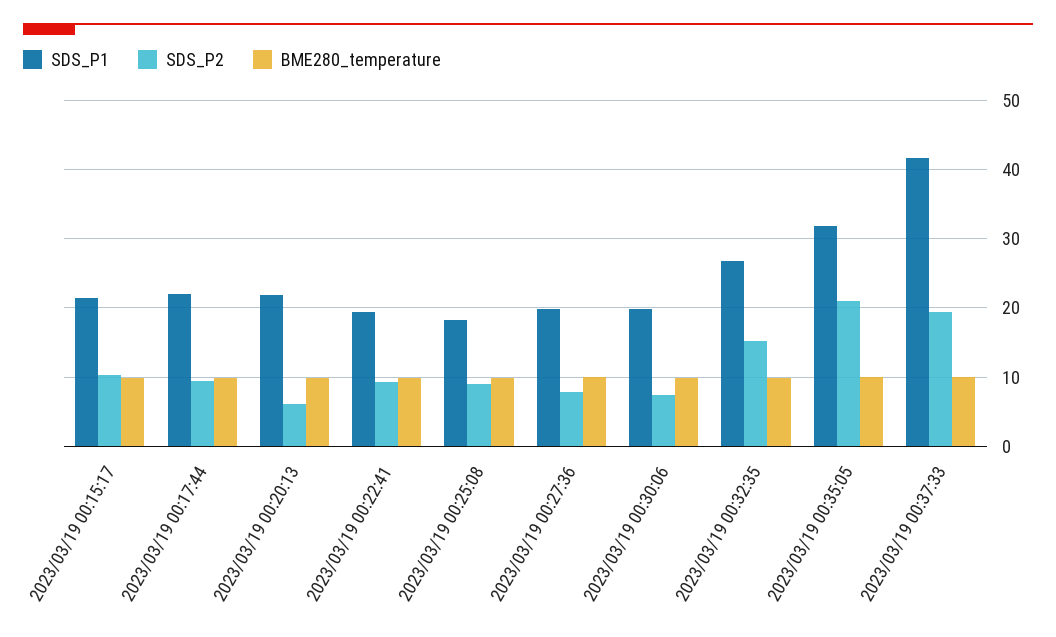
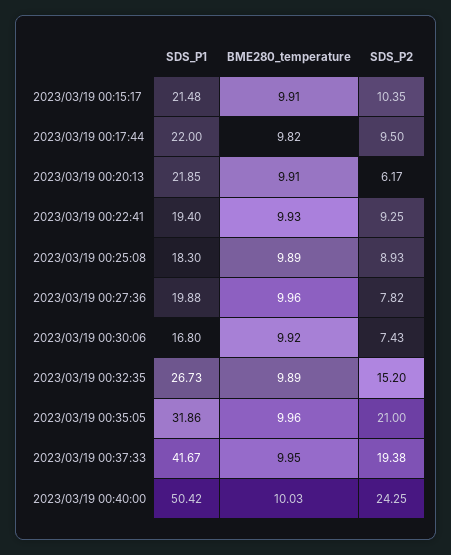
SDS_P1, 2023/03/19 00:30:06: 20 -> 16.8
SDS_P1, 2023/03/19 00:40:00: none -> 50.42
BME280_temperature, 2023/03/19 00:40:00: none -> 10.03
SDS_P2, 2023/03/19 00:40:00: none -> 24.25

